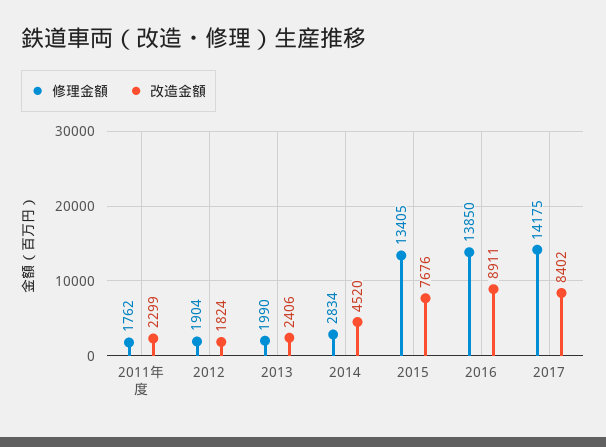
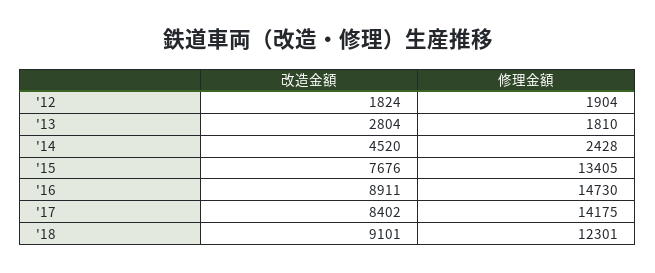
修理金額, 2011年度: 1762 -> none
改造金額, 2011年度: 2299 -> none
修理金額, 2013: 1990 -> 1810
改造金額, 2013: 2406 -> 2804
修理金額, 2014: 2834 -> 2428
修理金額, 2016: 13850 -> 14730
改造金額, '18: none -> 9101
修理金額, '18: none -> 12301

